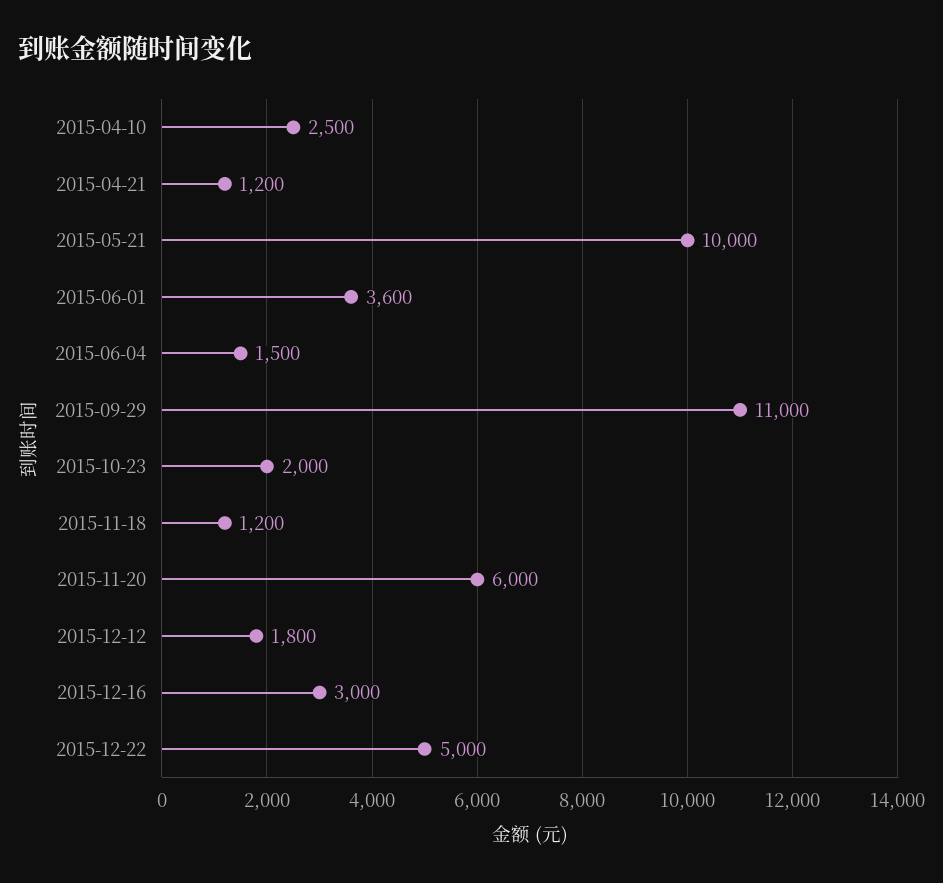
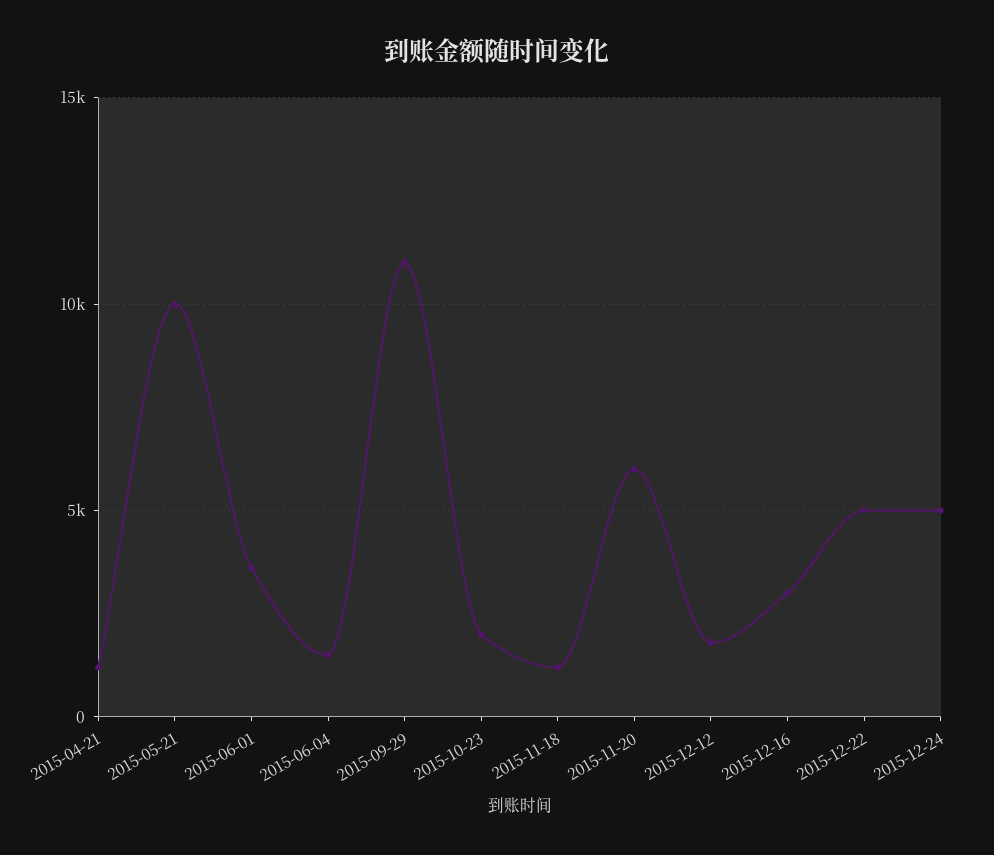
2015-04-10: 2500 -> none
2015-12-24: none -> 5000

